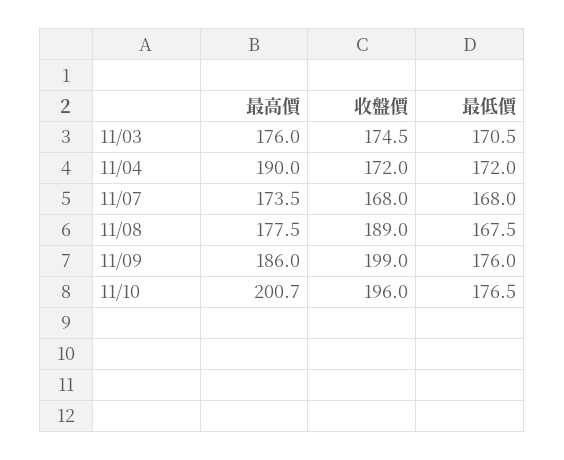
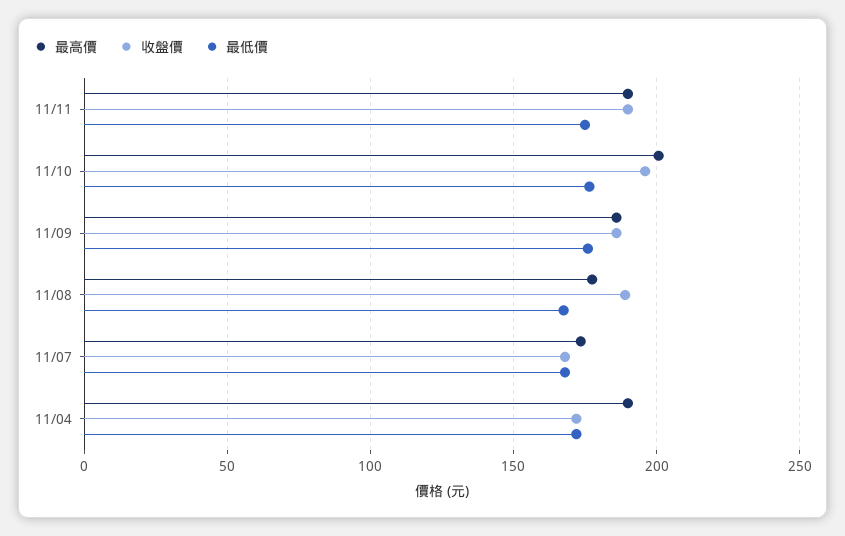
最高價, 11/03: 176 -> none
收盤價, 11/03: 174.5 -> none
最低價, 11/03: 170.5 -> none
收盤價, 11/09: 199 -> 185
最高價, 11/11: none -> 190
收盤價, 11/11: none -> 190
最低價, 11/11: none -> 175

